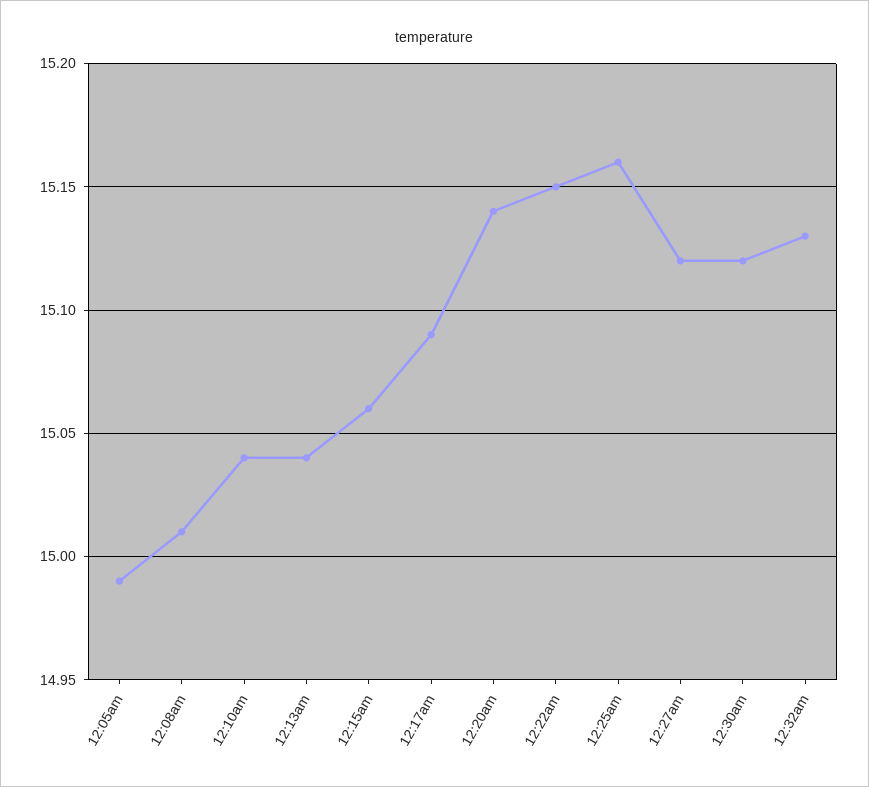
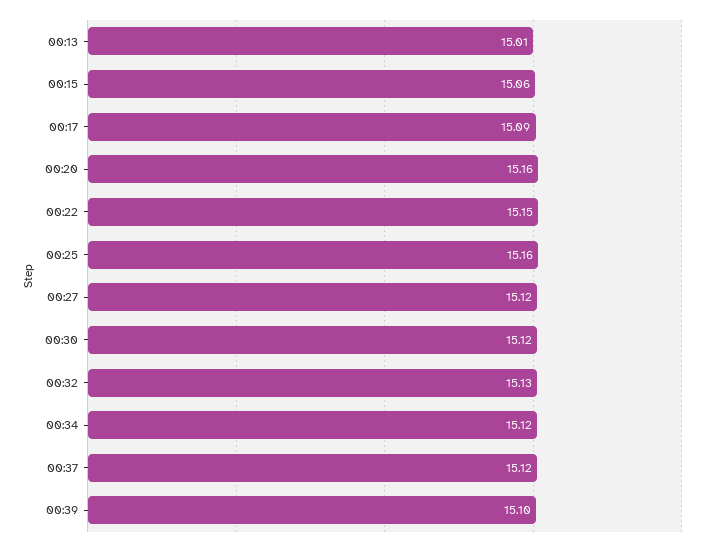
12:05am: 14.99 -> none
12:08am: 15.01 -> none
12:10am: 15.04 -> none
12:13am: 15.04 -> 15.01
12:20am: 15.14 -> 15.16
00:34: none -> 15.12
00:37: none -> 15.12
00:39: none -> 15.1

